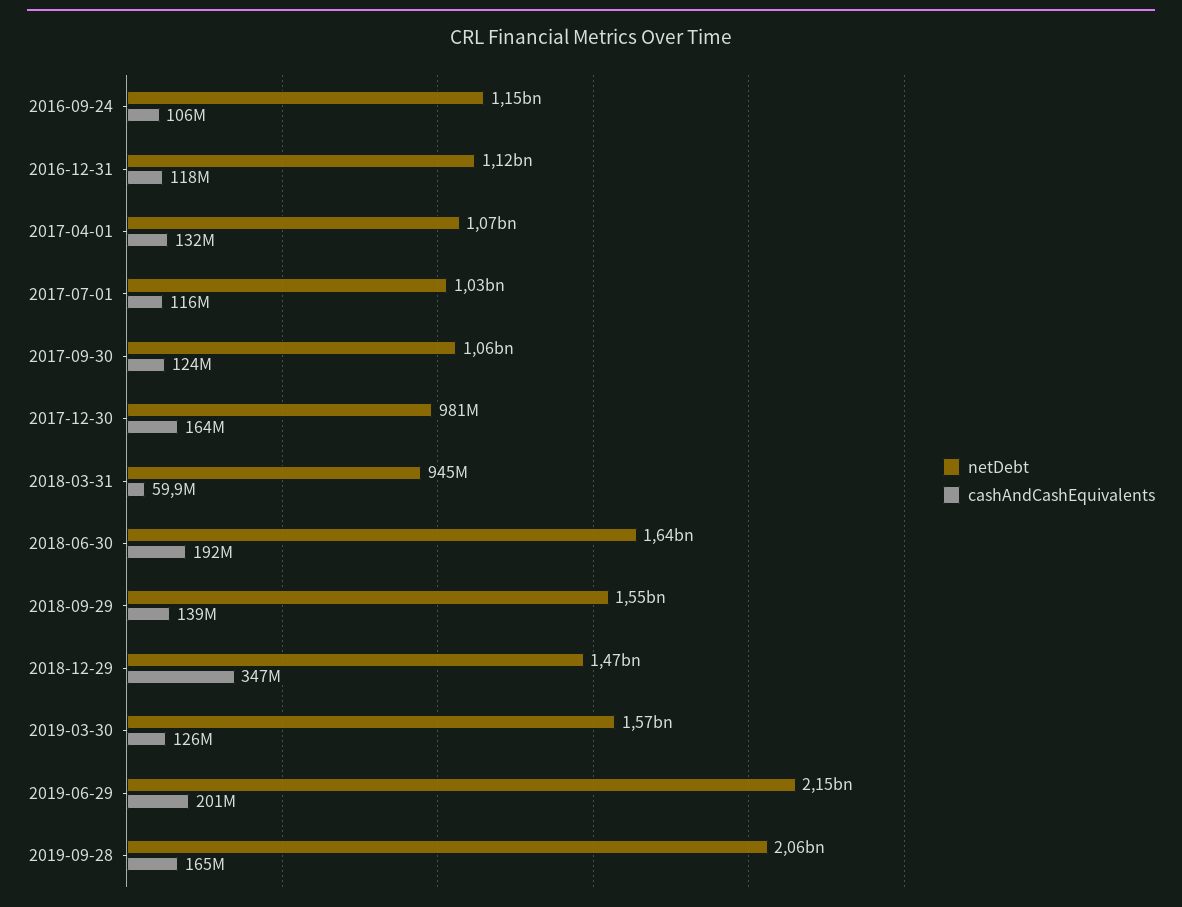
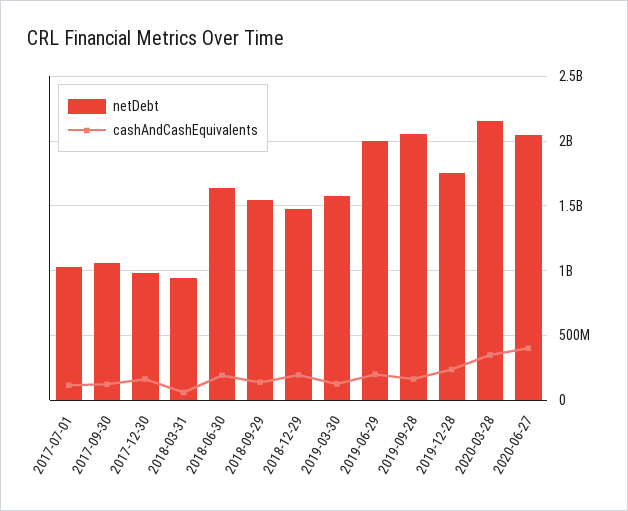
netDebt, 2016-09-24: 1150000000 -> none
cashAndCashEquivalents, 2016-09-24: 106000000 -> none
netDebt, 2016-12-31: 1120000000 -> none
cashAndCashEquivalents, 2016-12-31: 118000000 -> none
netDebt, 2017-04-01: 1070000000 -> none
cashAndCashEquivalents, 2017-04-01: 132000000 -> none
cashAndCashEquivalents, 2018-12-29: 347000000 -> 200000000
netDebt, 2019-06-29: 2150000000 -> 2000000000
netDebt, 2019-12-28: none -> 1750000000
cashAndCashEquivalents, 2019-12-28: none -> 250000000
netDebt, 2020-03-28: none -> 2150000000
cashAndCashEquivalents, 2020-03-28: none -> 350000000
netDebt, 2020-06-27: none -> 2050000000
cashAndCashEquivalents, 2020-06-27: none -> 400000000

